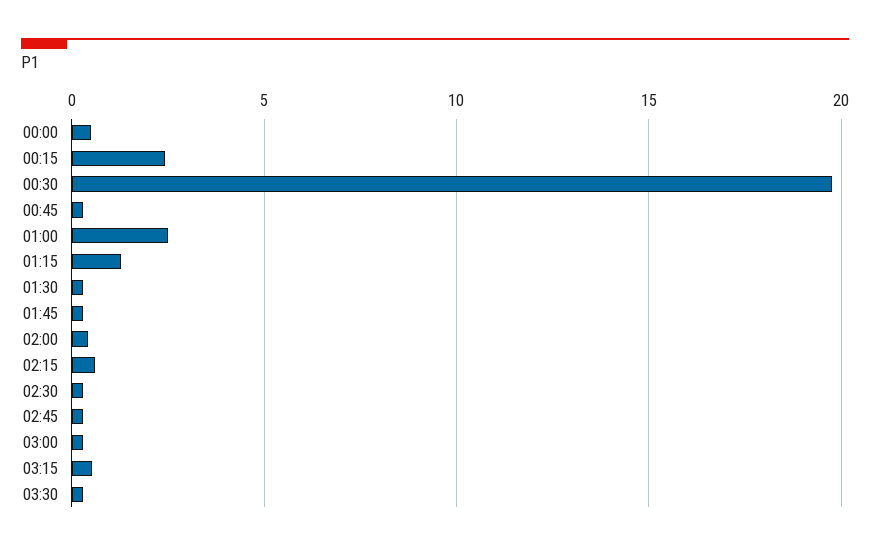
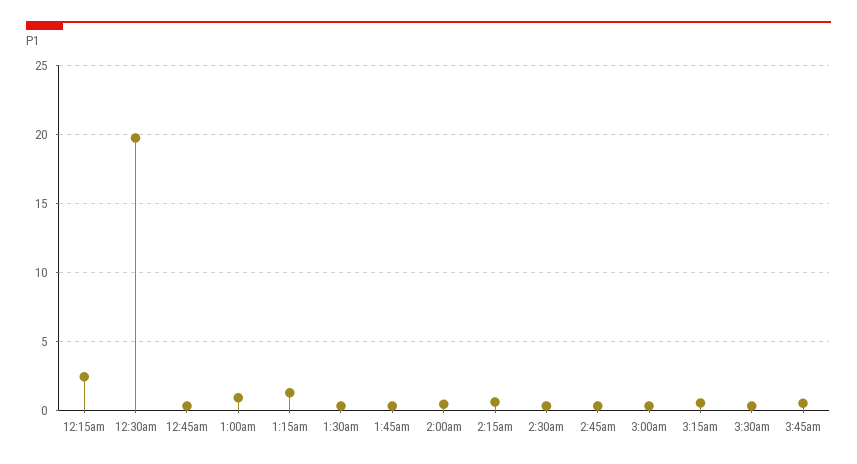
00:00: 0.5 -> none
01:00: 2.5 -> 1
3:45am: none -> 0.5

